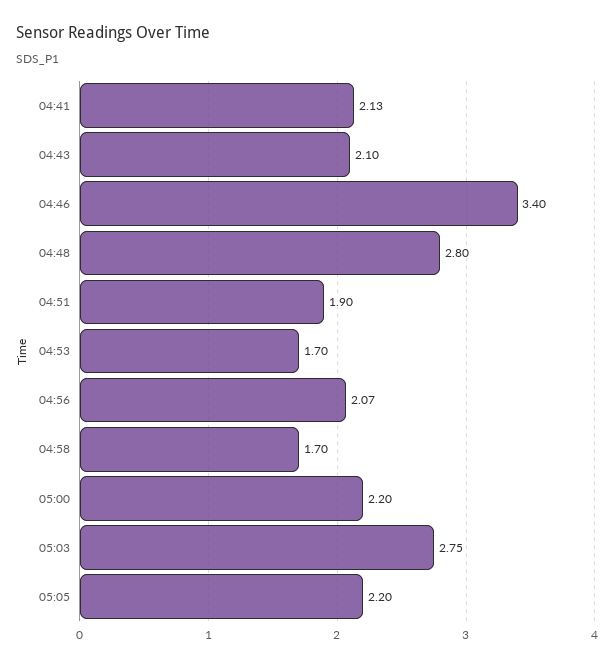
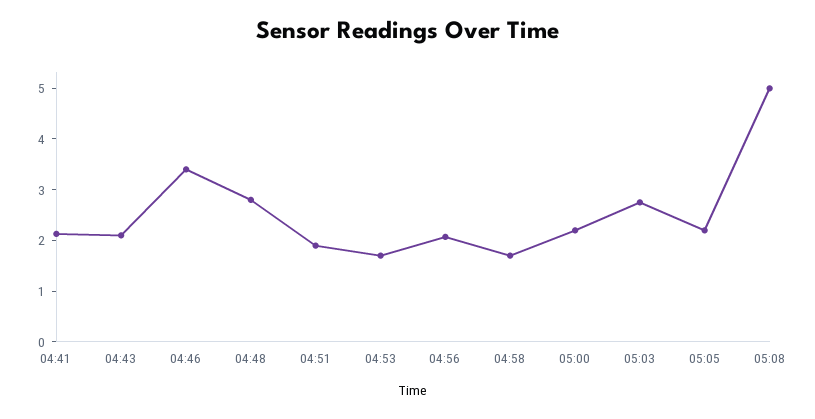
05:08: none -> 5

